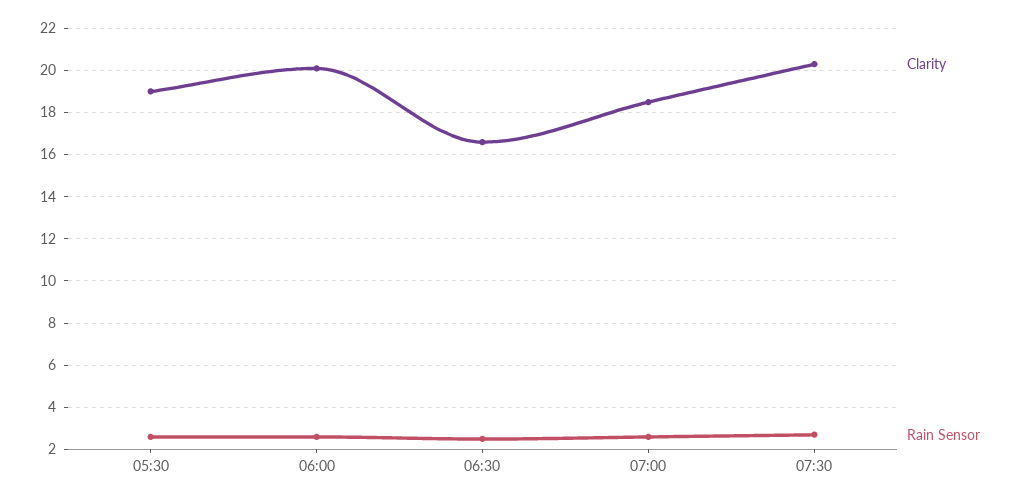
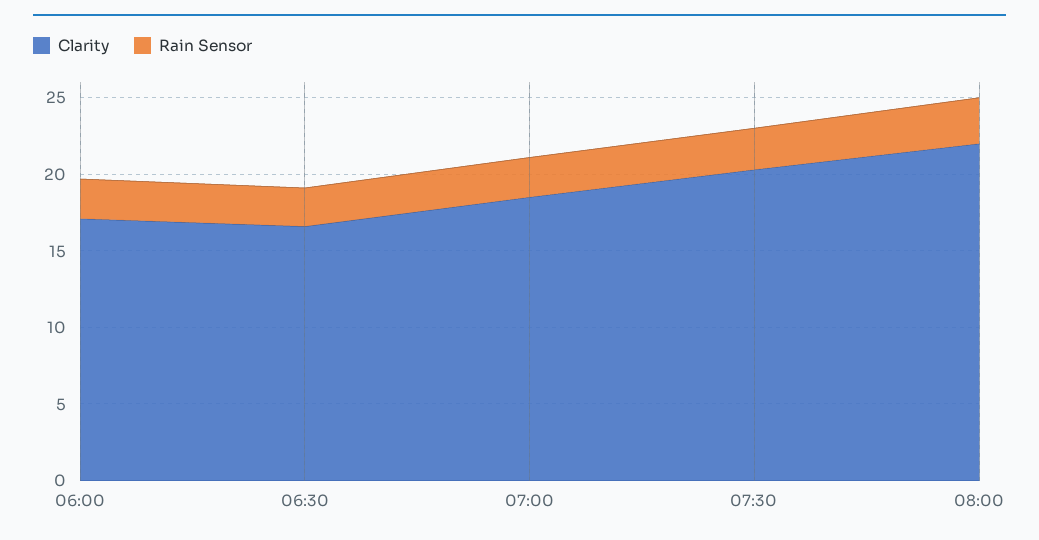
Clarity, 05:30: 19 -> none
Rain Sensor, 05:30: 2.5 -> none
Clarity, 06:00: 20 -> 17
Clarity, 08:00: none -> 22
Rain Sensor, 08:00: none -> 3

